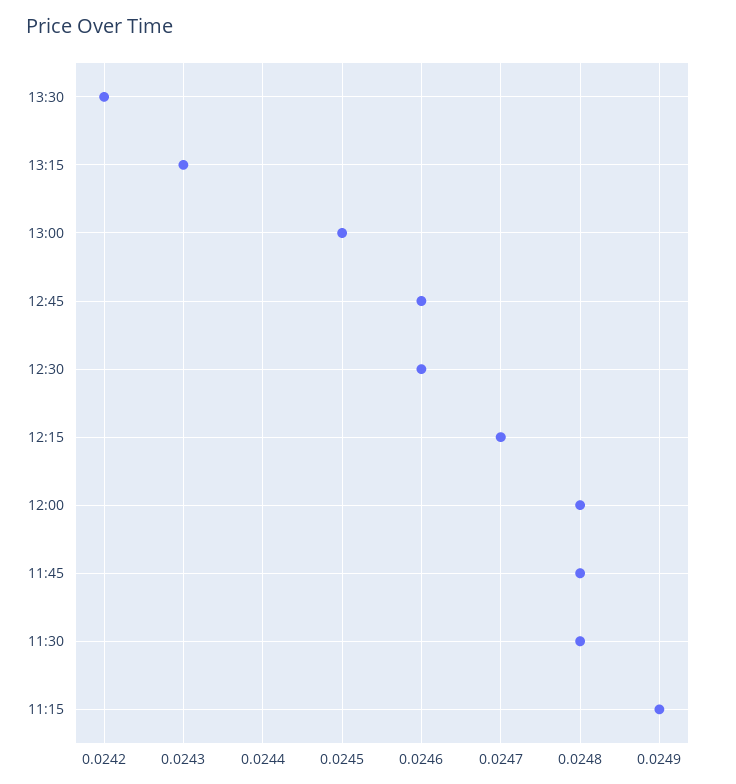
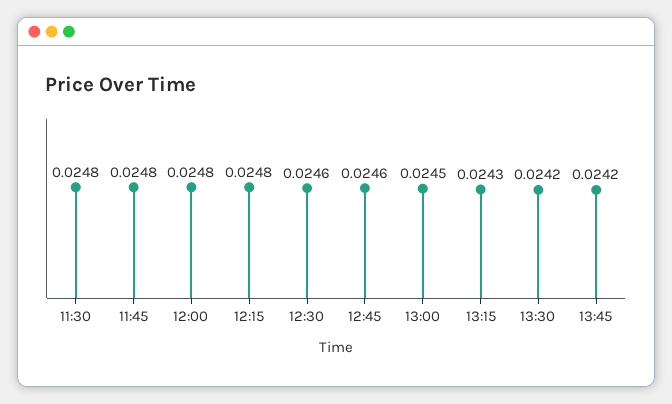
12:15: 0.0247 -> 0.0248
11:15: 0.0249 -> none
13:45: none -> 0.0242

